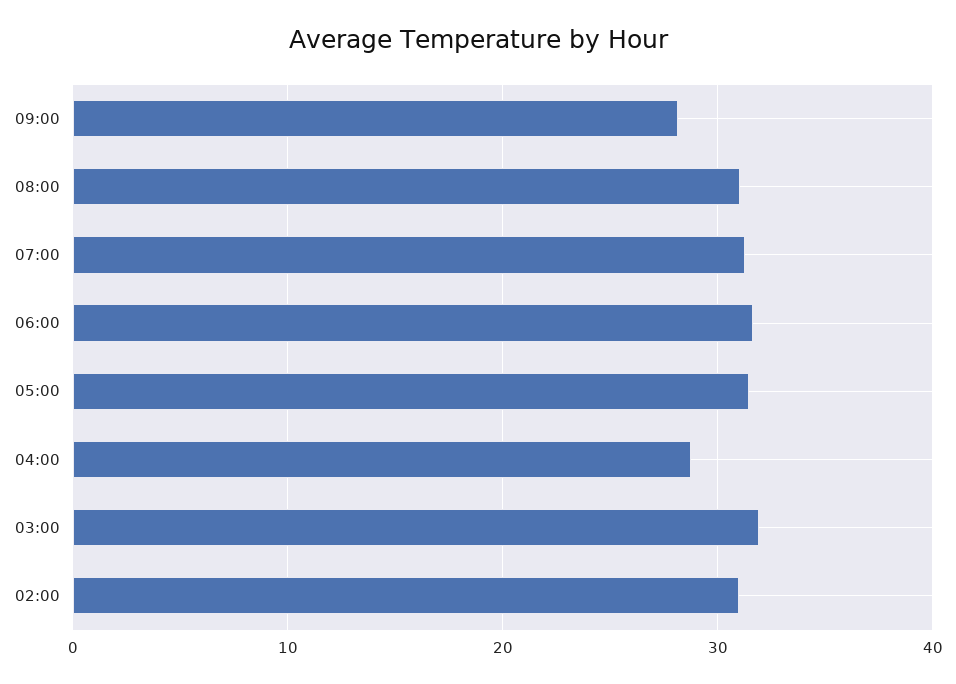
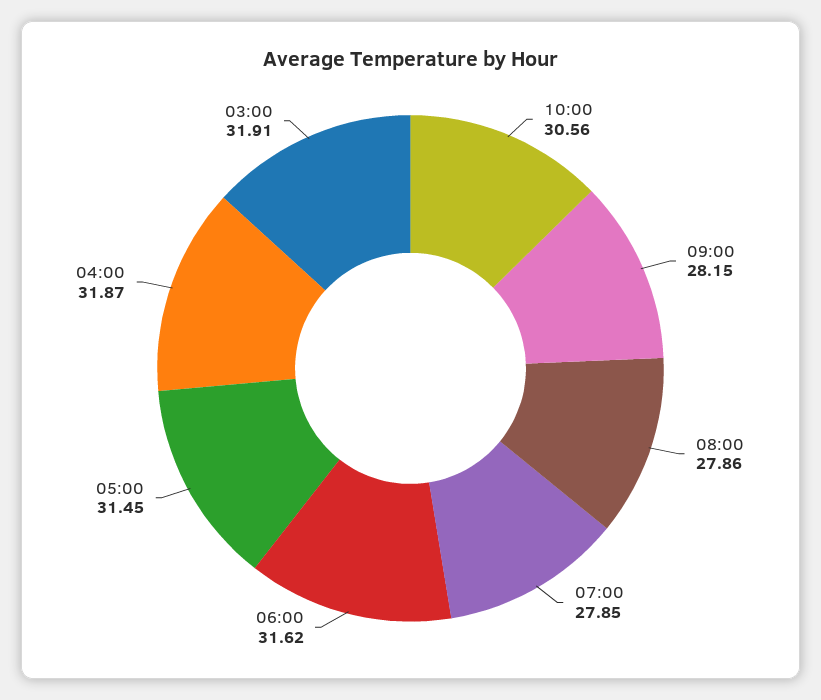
08:00: 31 -> 27.86
07:00: 31 -> 27.85
04:00: 29 -> 31.87
02:00: 31 -> none
10:00: none -> 30.56

